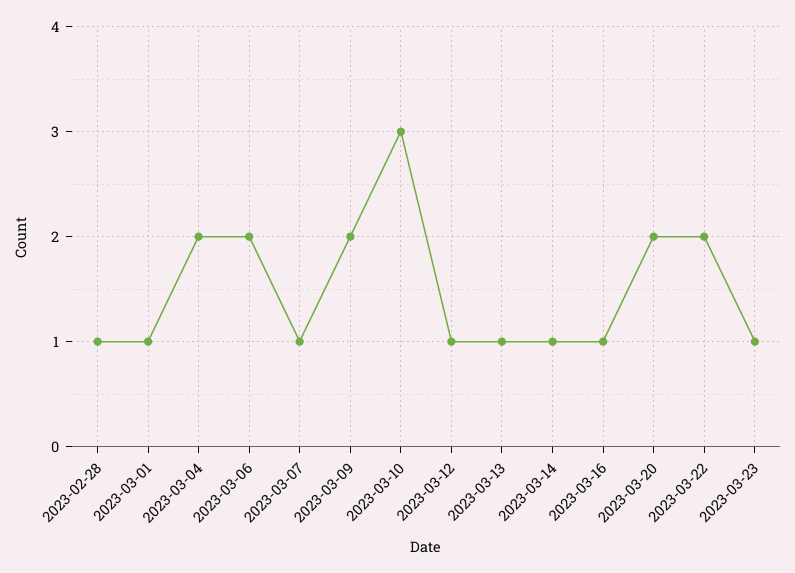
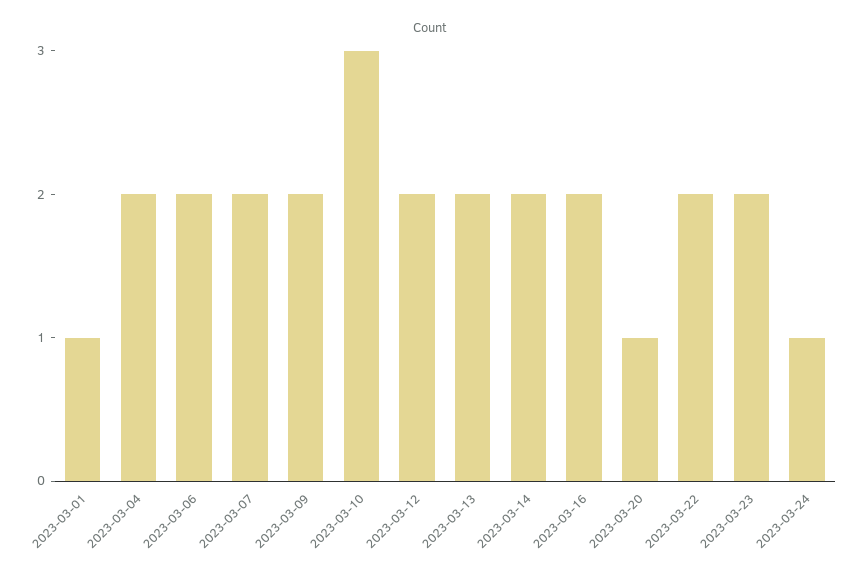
2023-02-28: 1 -> none
2023-03-07: 1 -> 2
2023-03-12: 1 -> 2
2023-03-13: 1 -> 2
2023-03-14: 1 -> 2
2023-03-16: 1 -> 2
2023-03-20: 2 -> 1
2023-03-23: 1 -> 2
2023-03-24: none -> 1

